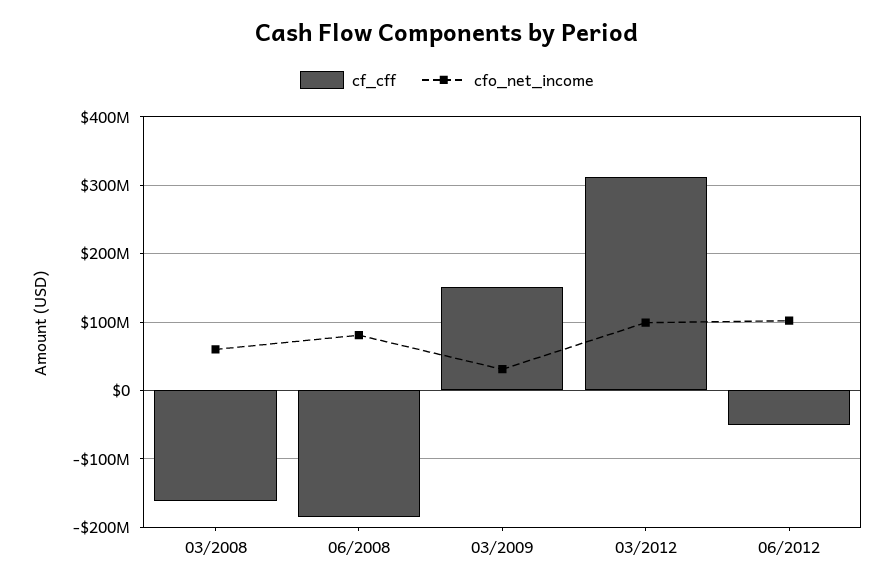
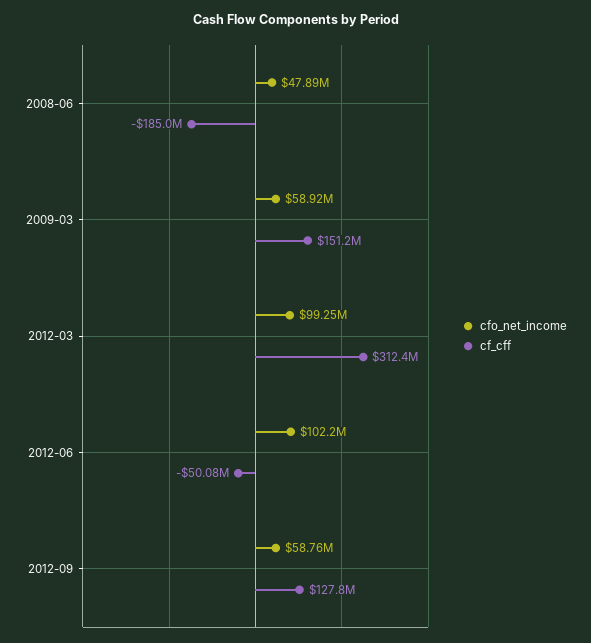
cf_cff, 03/2008: -160000000 -> none
cfo_net_income, 03/2008: 60000000 -> none
cfo_net_income, 06/2008: 80000000 -> 47890000
cfo_net_income, 03/2009: 30000000 -> 58920000
cfo_net_income, 2012-09: none -> 58760000
cf_cff, 2012-09: none -> 127800000

